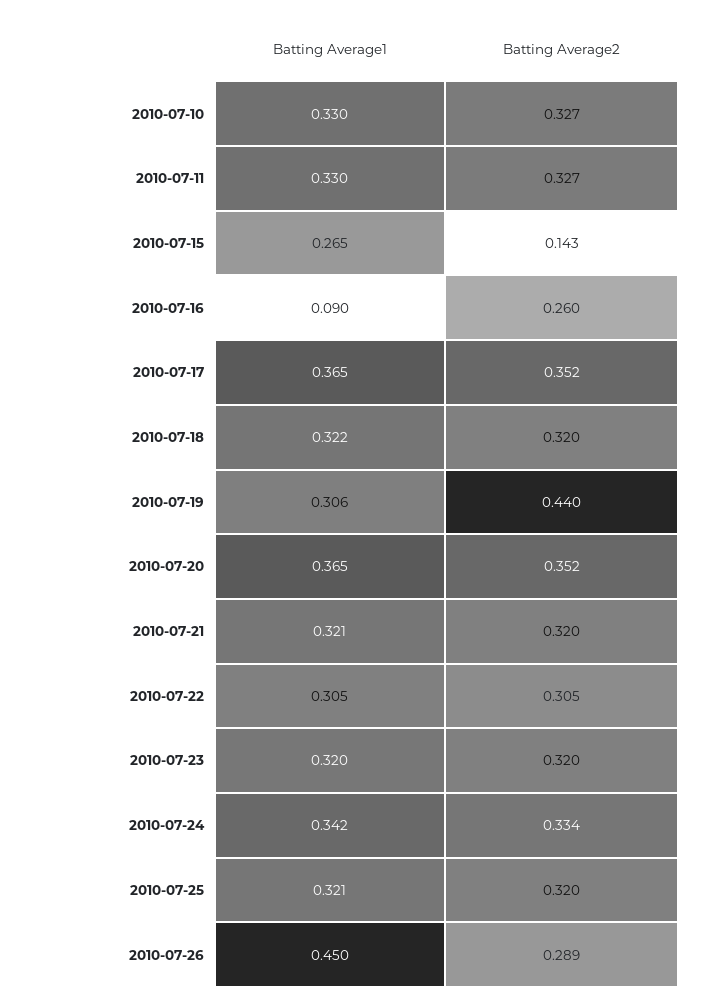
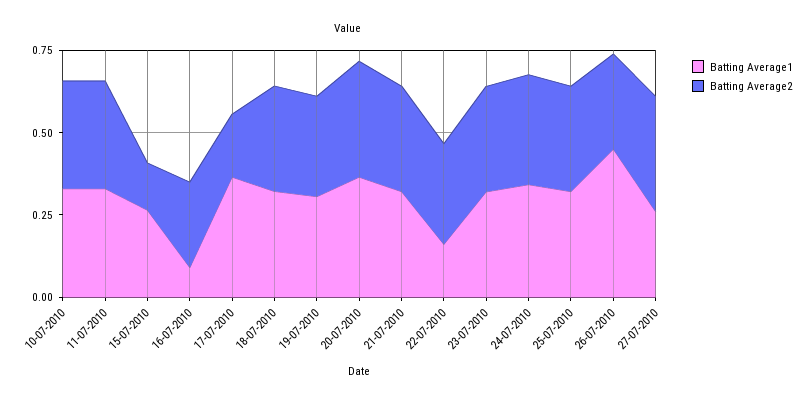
Batting Average2, 2010-07-17: 0.352 -> 0.2
Batting Average2, 2010-07-19: 0.44 -> 0.3
Batting Average1, 2010-07-22: 0.305 -> 0.15
Batting Average1, 27-07-2010: none -> 0.25
Batting Average2, 27-07-2010: none -> 0.35

